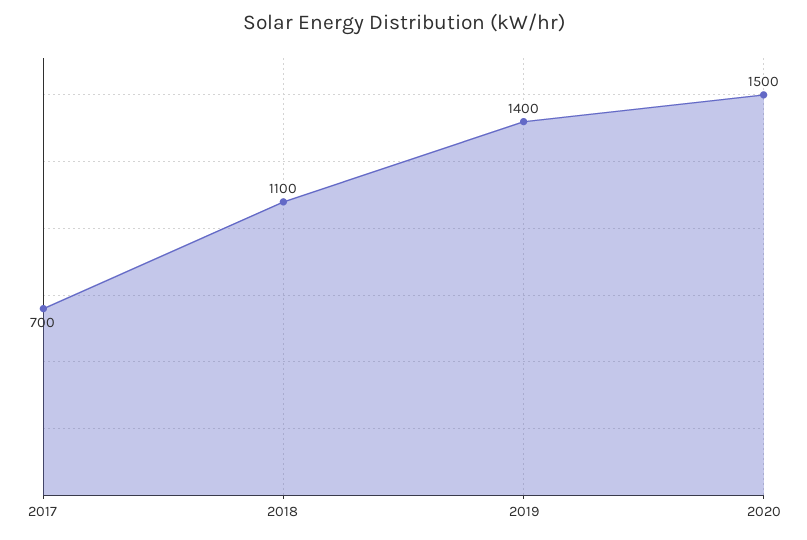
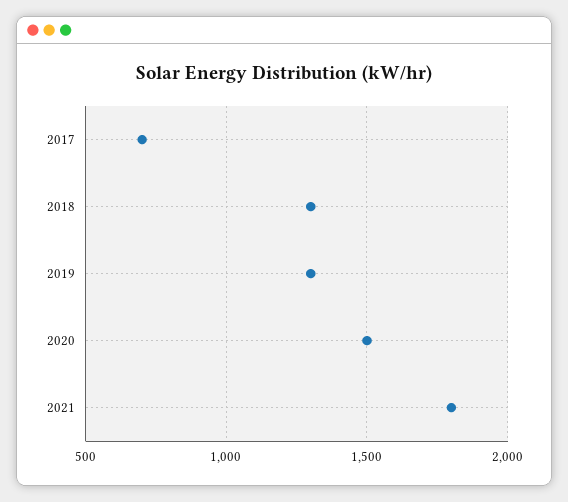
2018: 1100 -> 1300
2019: 1400 -> 1300
2021: none -> 1800

